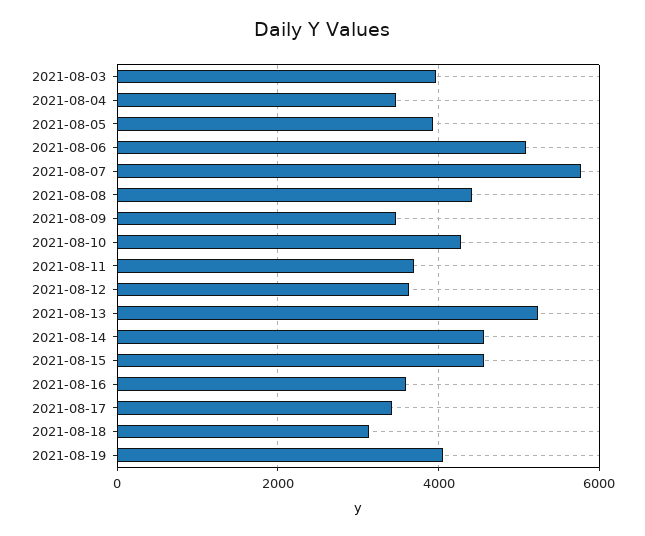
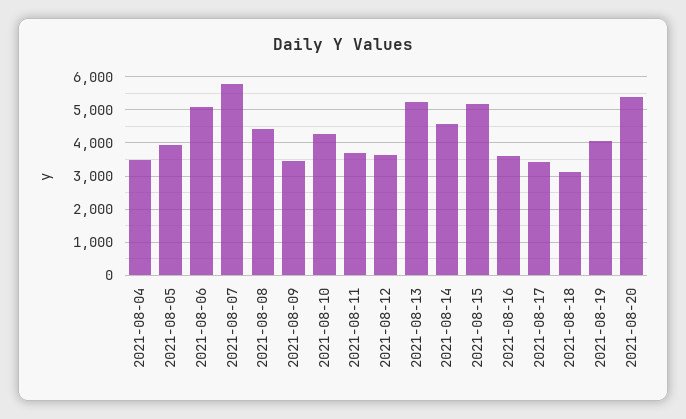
2021-08-03: 4000 -> none
2021-08-15: 4600 -> 5200
2021-08-20: none -> 5400

